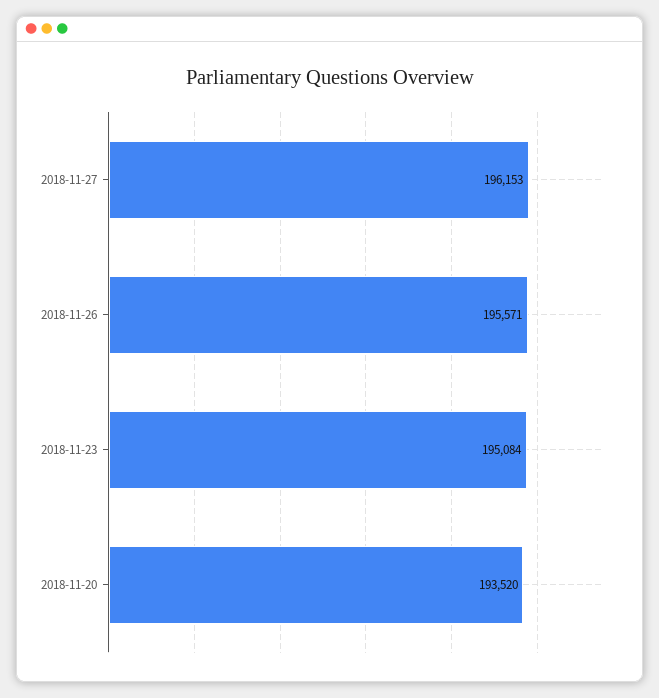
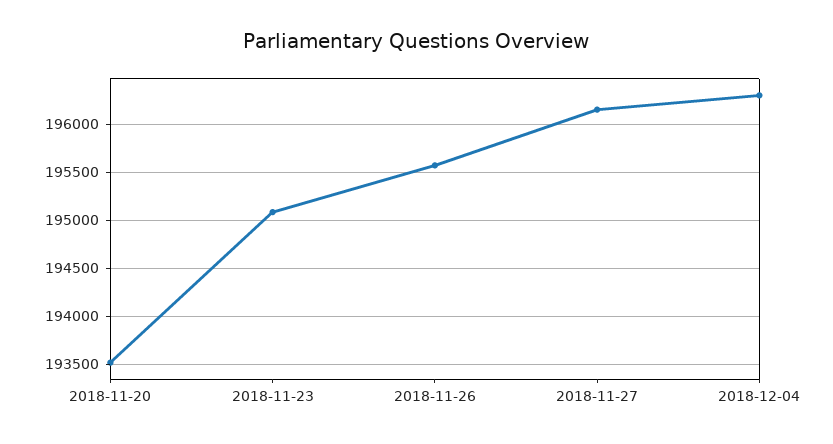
2018-12-04: none -> 196300

